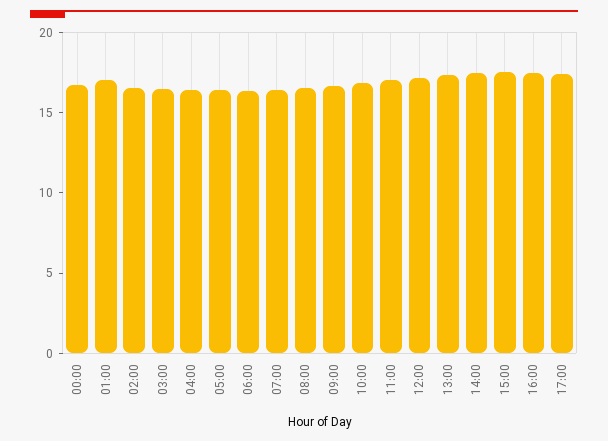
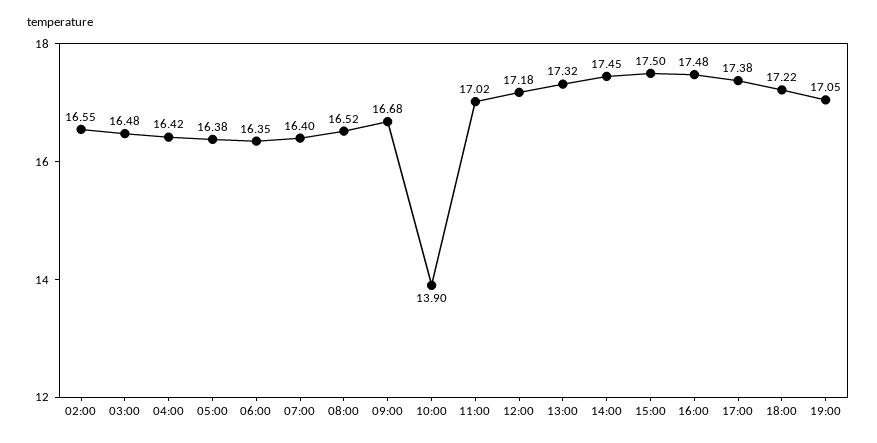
00:00: 17 -> none
01:00: 17 -> none
10:00: 17 -> 13.9
18:00: none -> 17.22
19:00: none -> 17.05

